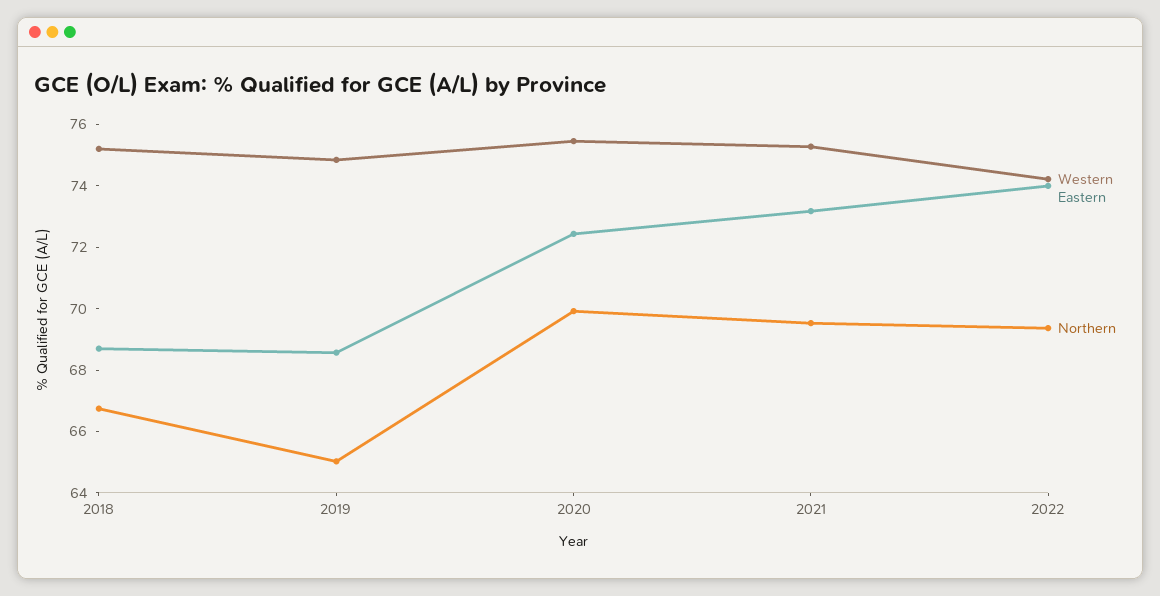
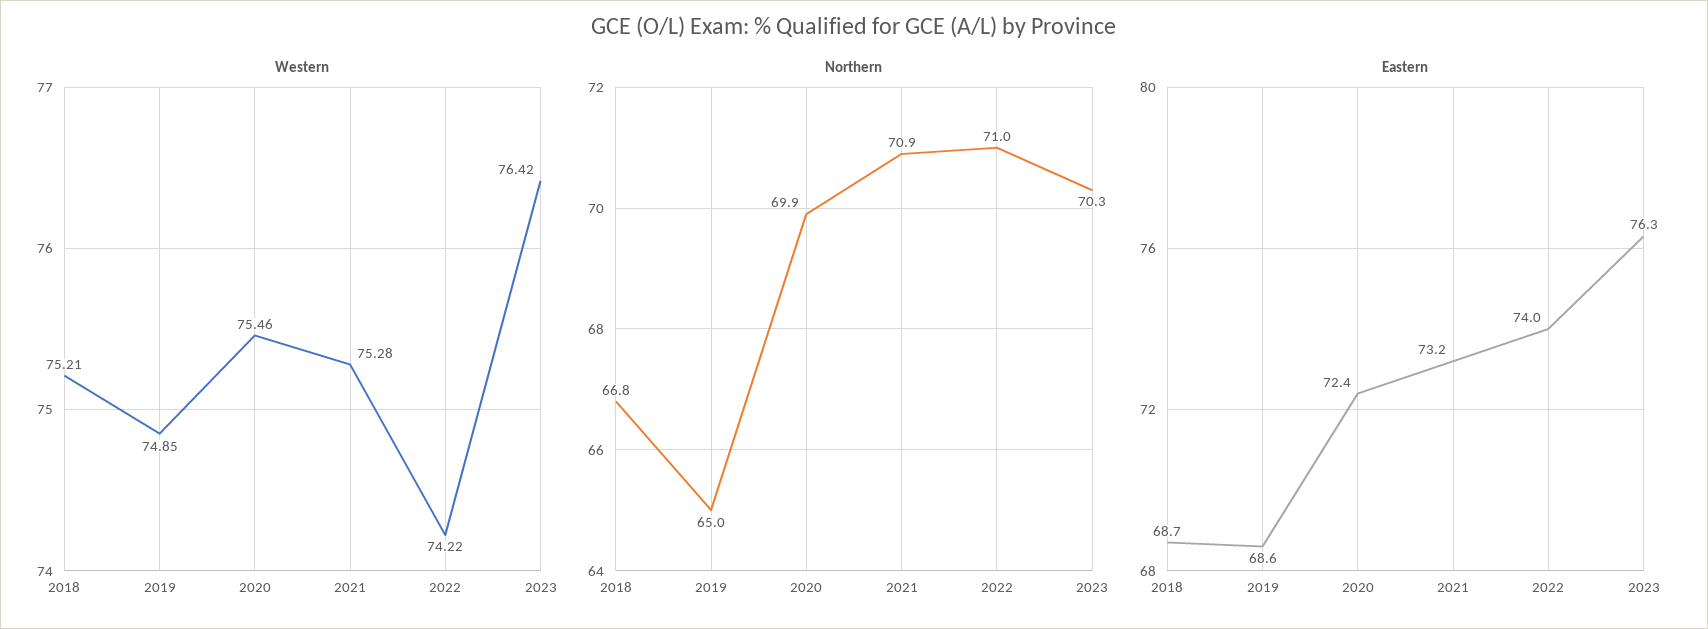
Northern, 2021: 69.5 -> 70.9
Northern, 2022: 69.5 -> 71
Western, 2023: none -> 76.42
Northern, 2023: none -> 70.3
Eastern, 2023: none -> 76.3

